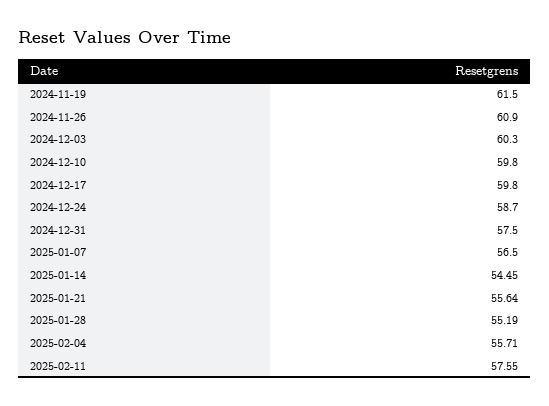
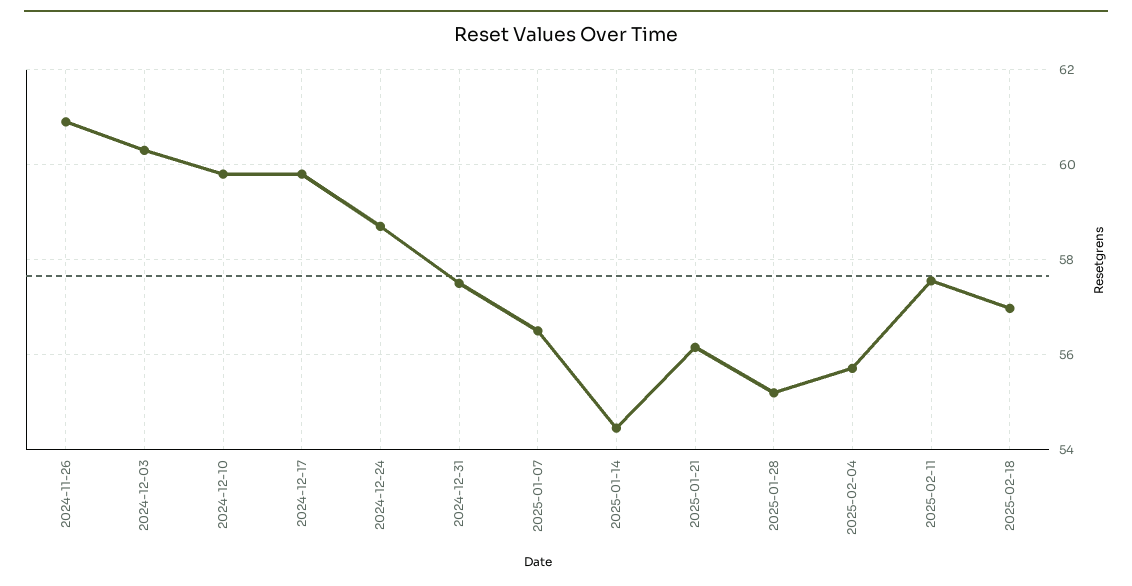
2024-11-19: 61.5 -> none
2025-01-21: 55.64 -> 56.2
2025-02-18: none -> 57

